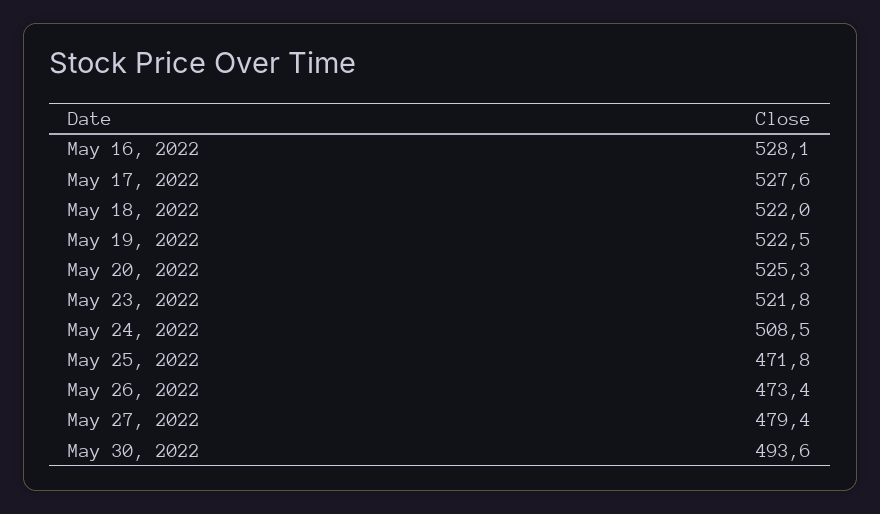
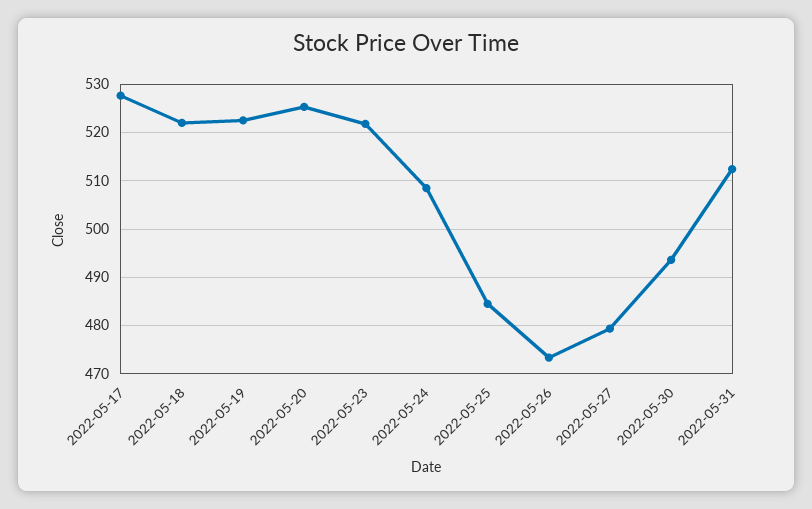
May 16, 2022: 528.1 -> none
May 25, 2022: 471.8 -> 484
2022-05-31: none -> 512

